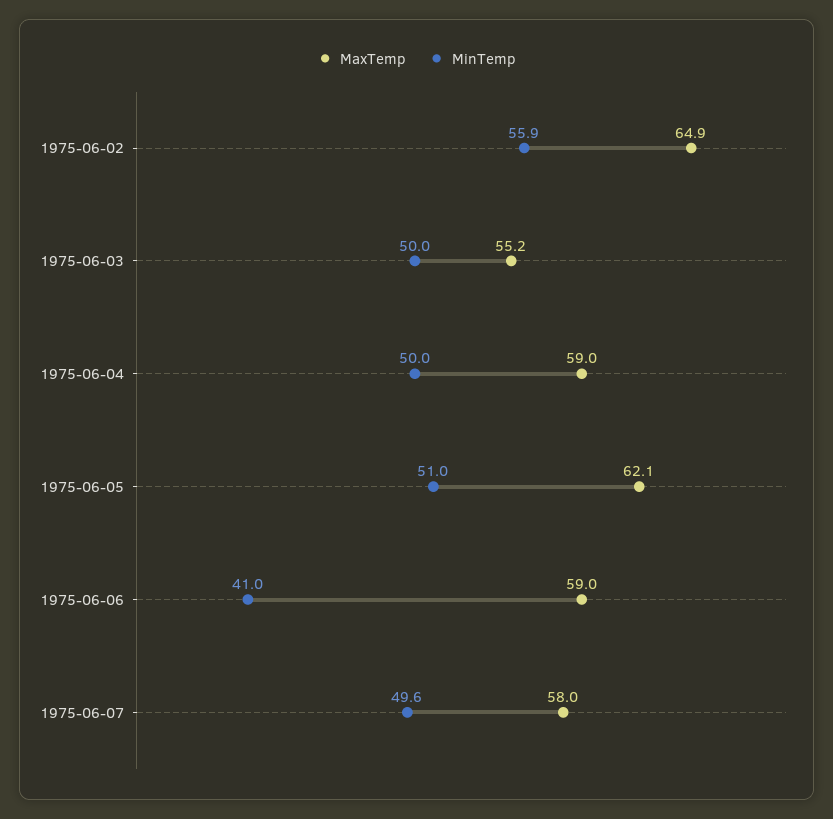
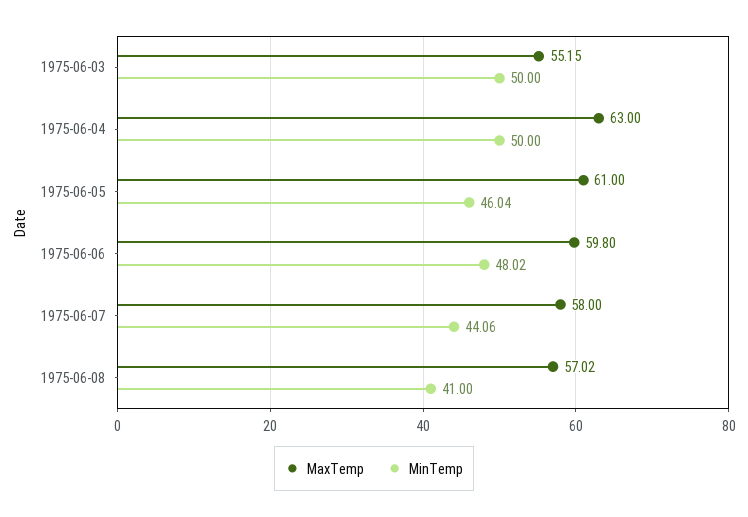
MaxTemp, 1975-06-02: 64.9 -> none
MinTemp, 1975-06-02: 55.9 -> none
MaxTemp, 1975-06-04: 59 -> 63
MaxTemp, 1975-06-05: 62.1 -> 61
MinTemp, 1975-06-05: 51 -> 46.04
MaxTemp, 1975-06-06: 59 -> 59.8
MinTemp, 1975-06-06: 41 -> 48.02
MinTemp, 1975-06-07: 49.6 -> 44.06
MaxTemp, 1975-06-08: none -> 57.02
MinTemp, 1975-06-08: none -> 41

